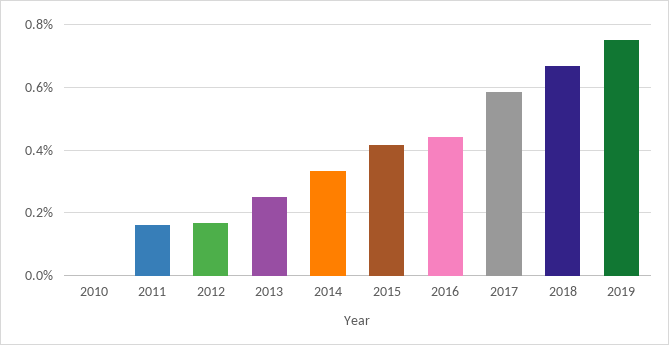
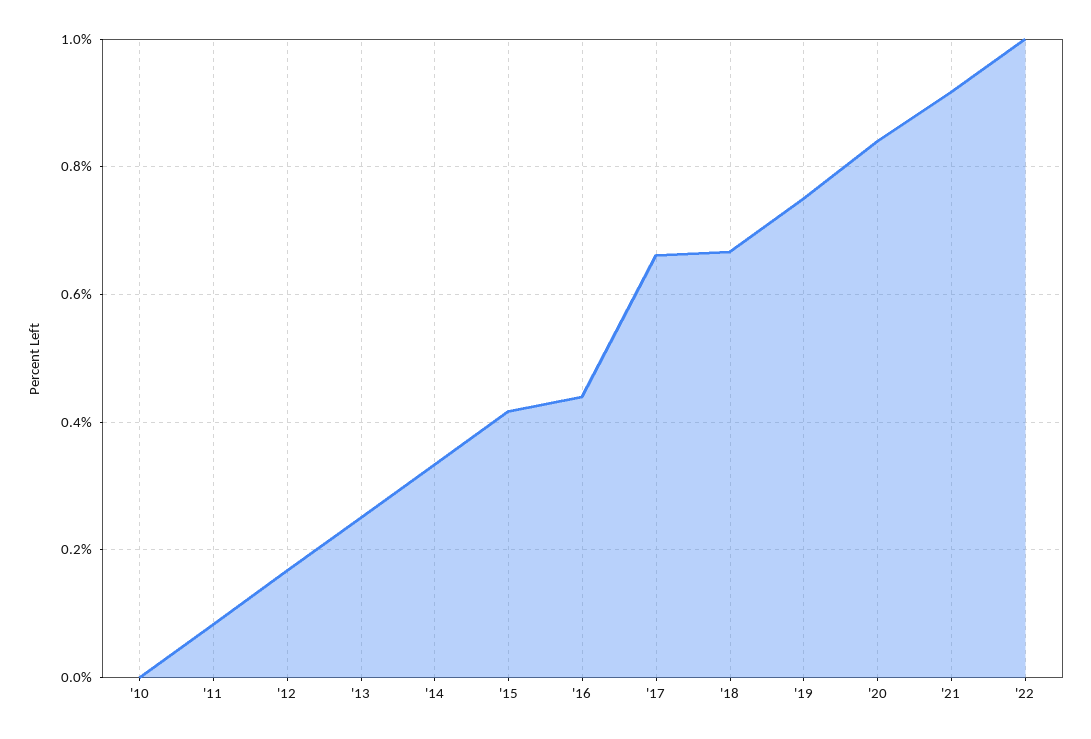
2011: 0.16 -> 0.08
2017: 0.58 -> 0.66
'20: none -> 0.84
'21: none -> 0.92
'22: none -> 1

